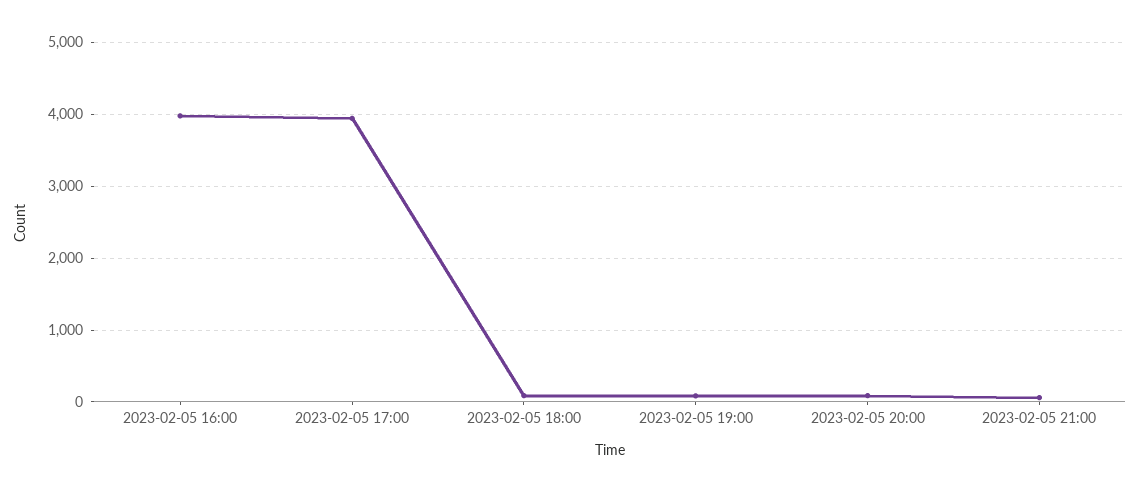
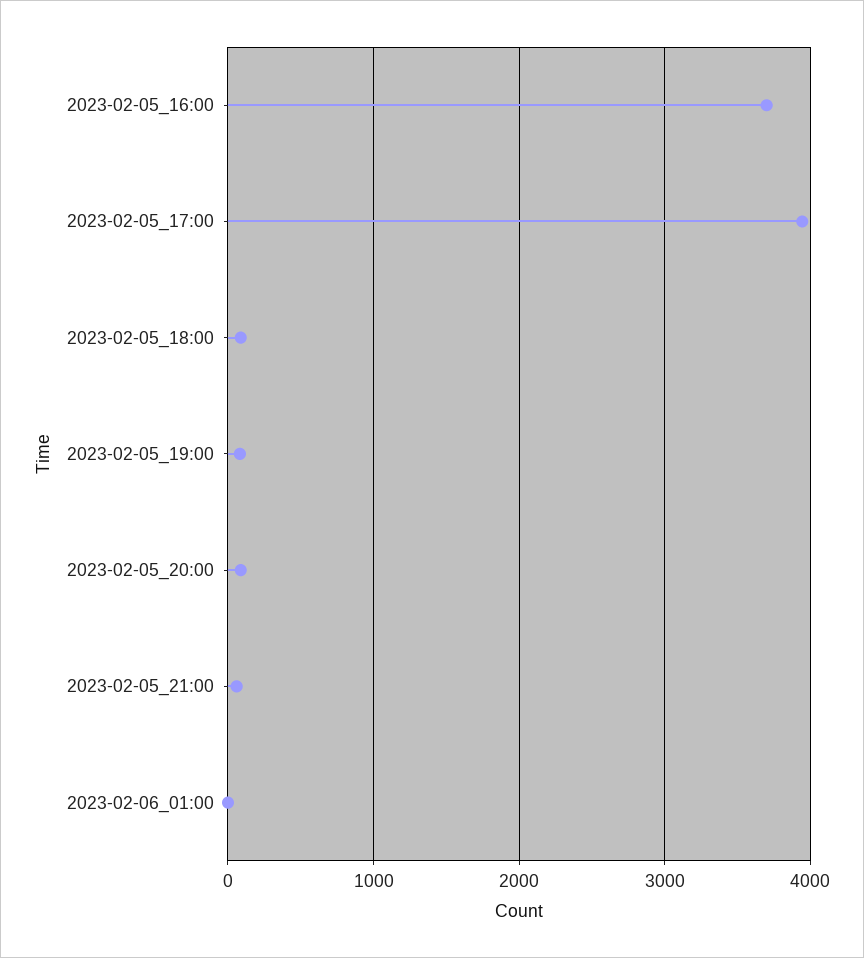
2023-02-05 16:00: 4000 -> 3700
2023-02-06_01:00: none -> 0

